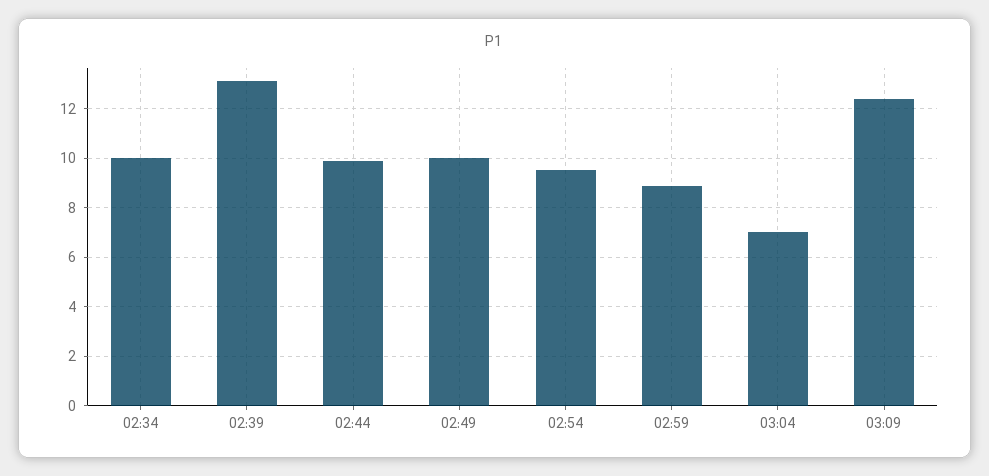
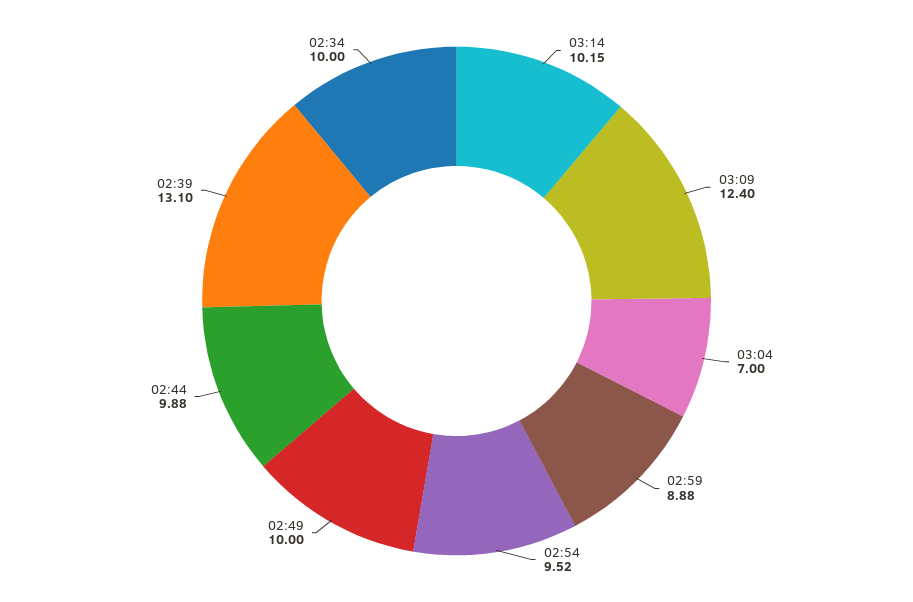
03:14: none -> 10.15

